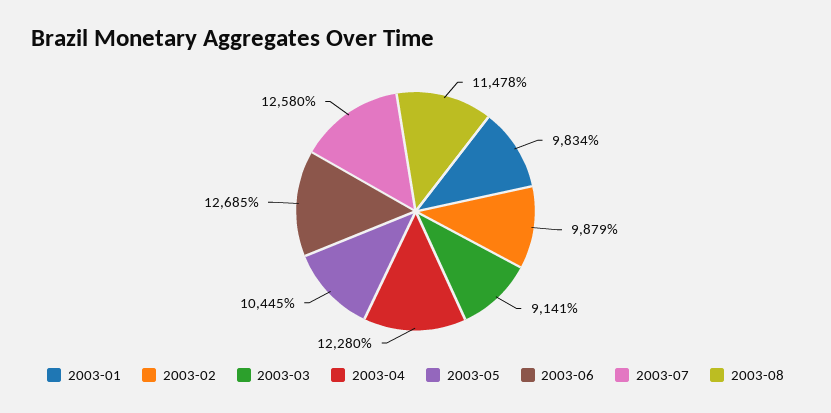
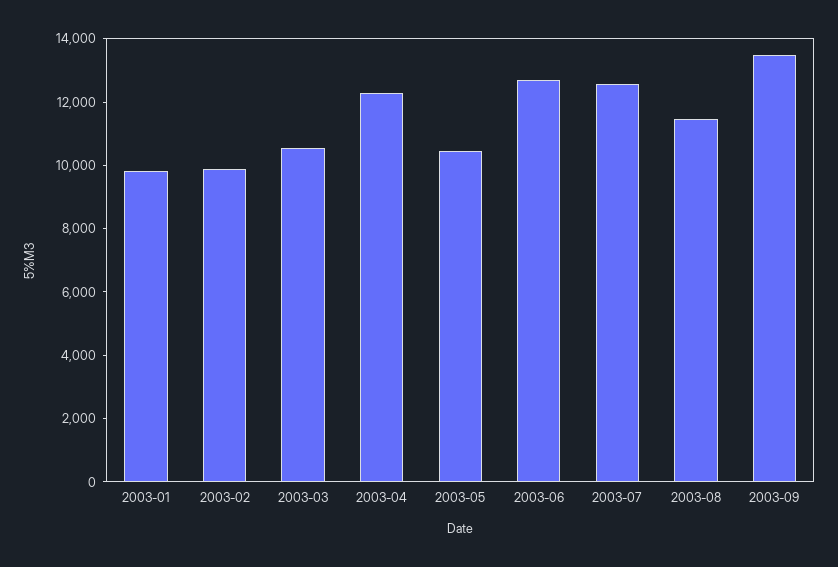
2003-03: 9141 -> 10500
2003-09: none -> 13500

